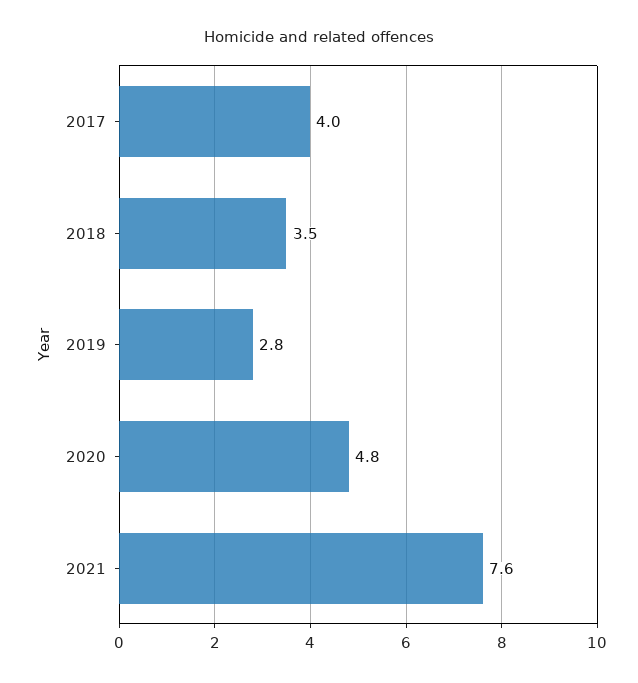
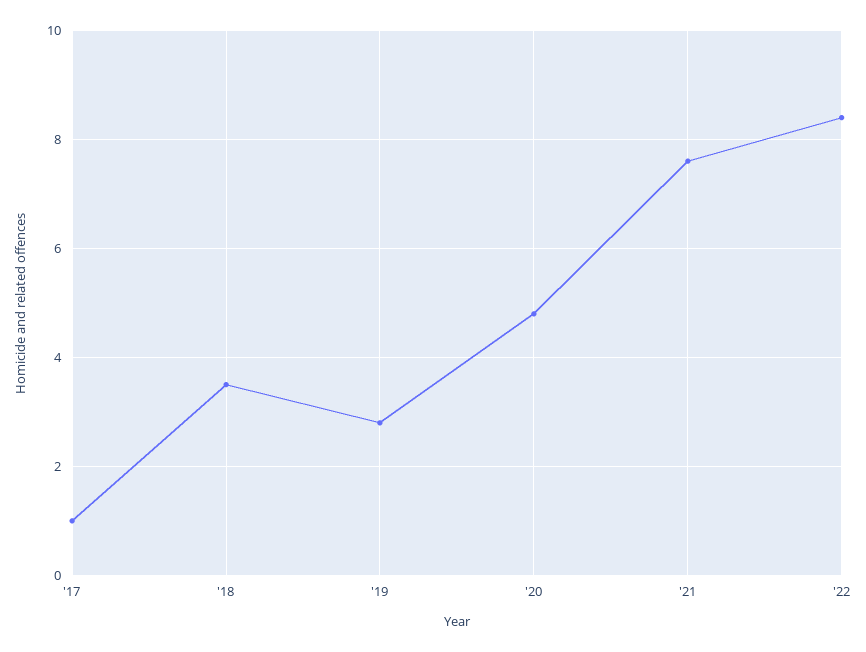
2017: 4 -> 1
'22: none -> 8.5

